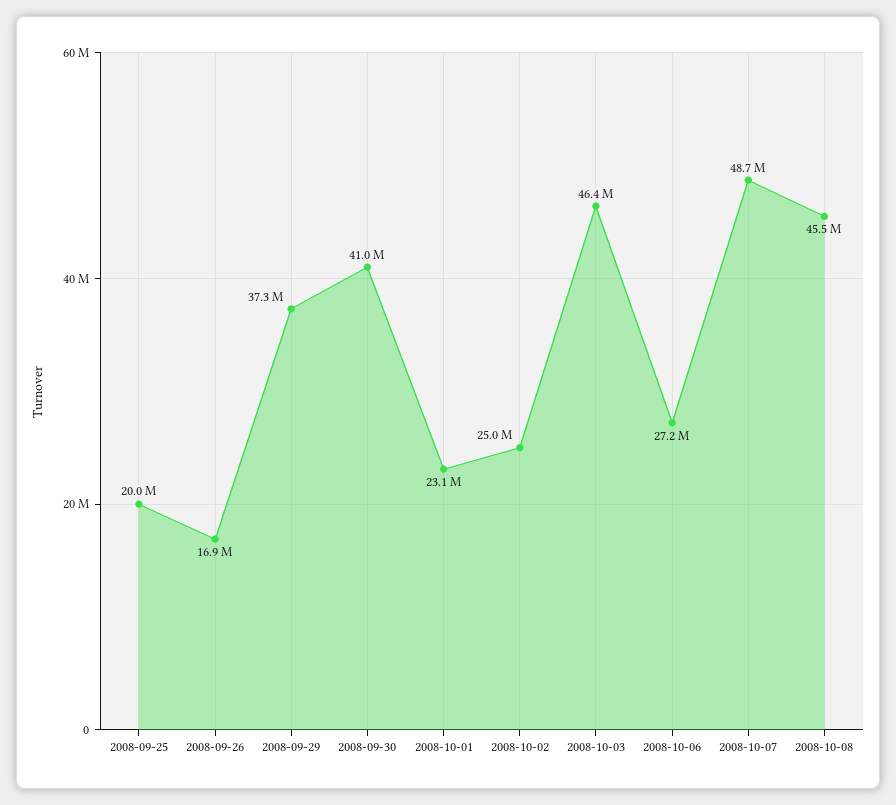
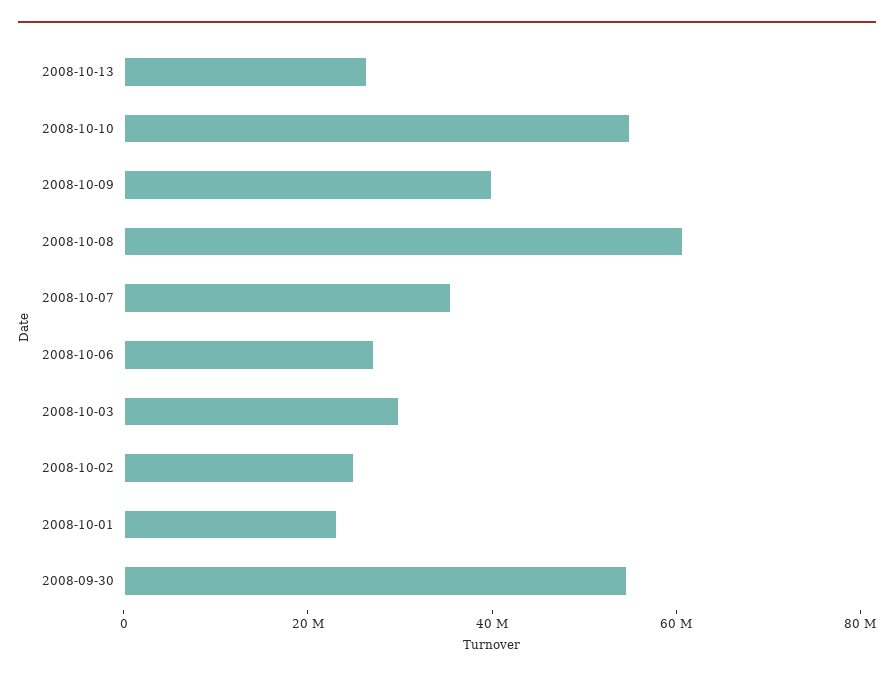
2008-09-25: 20000000 -> none
2008-09-26: 16900000 -> none
2008-09-29: 37300000 -> none
2008-09-30: 41000000 -> 55000000
2008-10-03: 46400000 -> 30000000
2008-10-07: 48700000 -> 35000000
2008-10-08: 45500000 -> 60000000
2008-10-13: none -> 25000000
2008-10-10: none -> 55000000
2008-10-09: none -> 40000000

